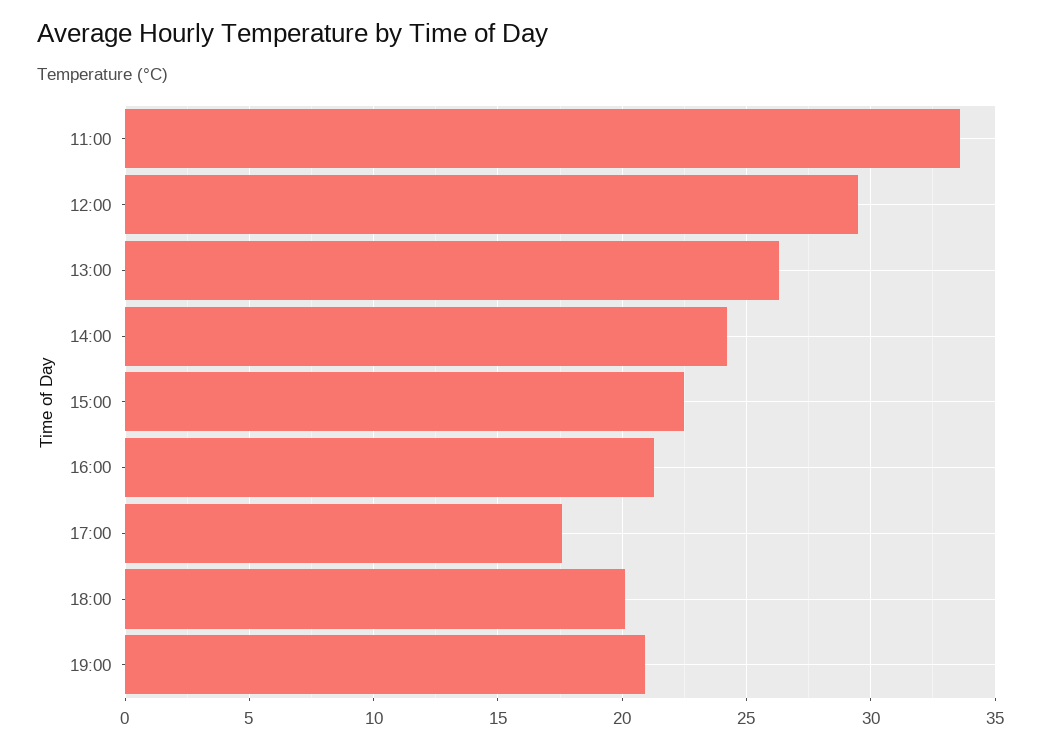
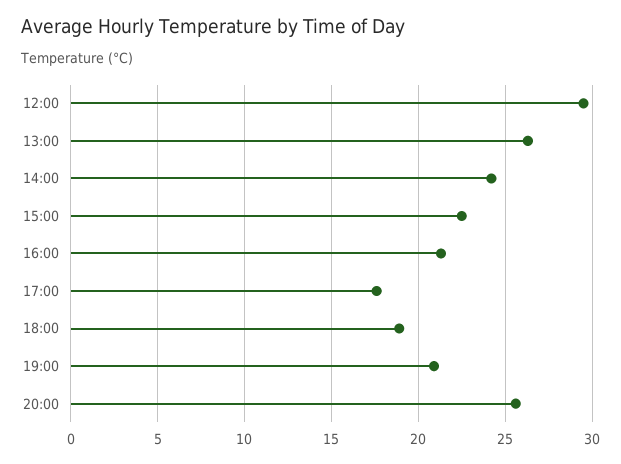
11:00: 33.5 -> none
18:00: 20 -> 19
20:00: none -> 25.5

